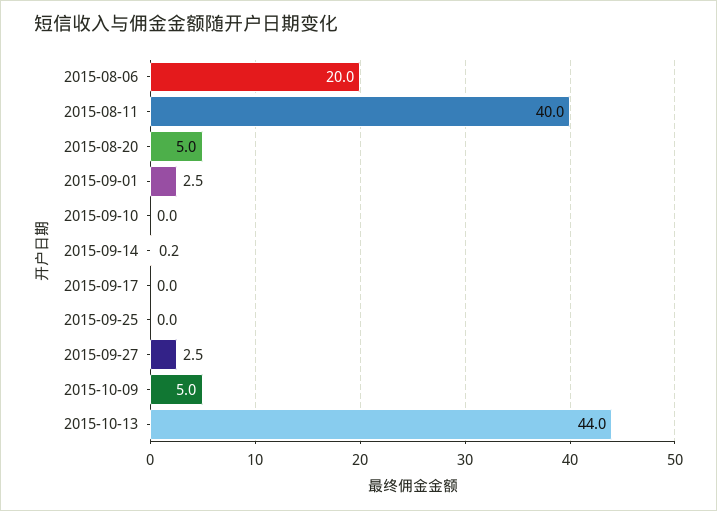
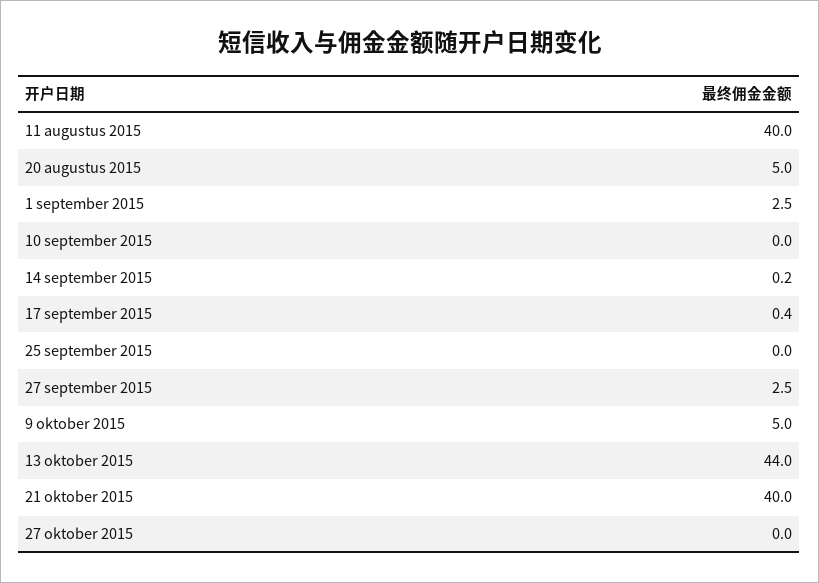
2015-08-06: 20 -> none
2015-09-17: 0 -> 0.4
21 oktober 2015: none -> 40
27 oktober 2015: none -> 0

